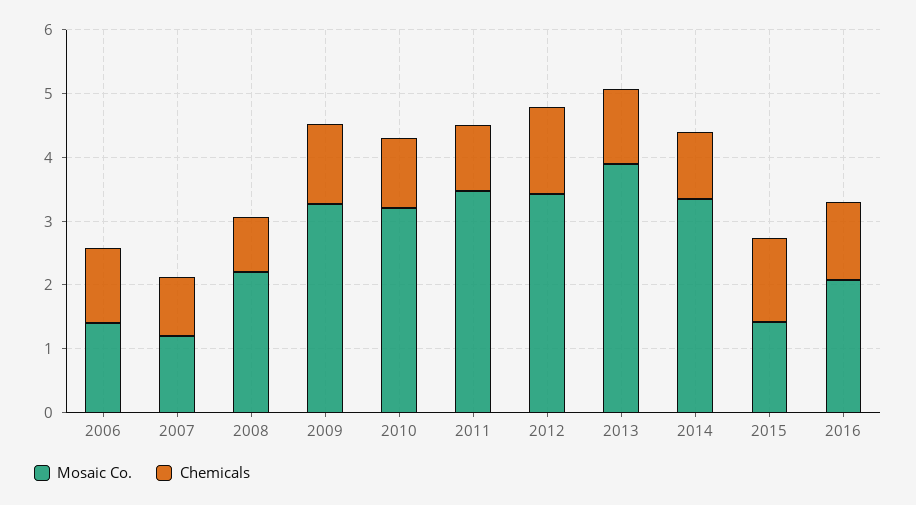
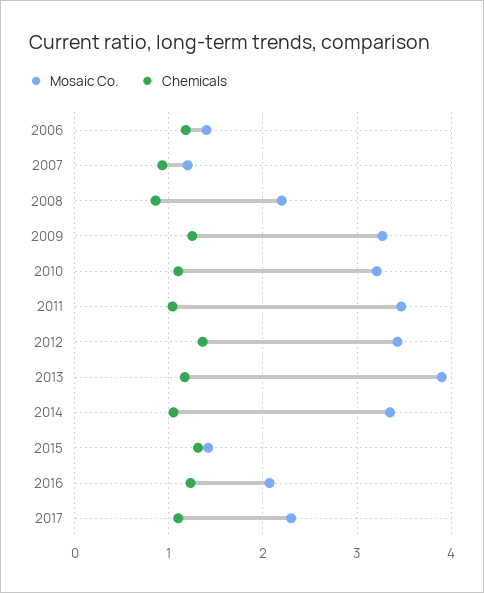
Mosaic Co., 2017: none -> 2.3
Chemicals, 2017: none -> 1.1

